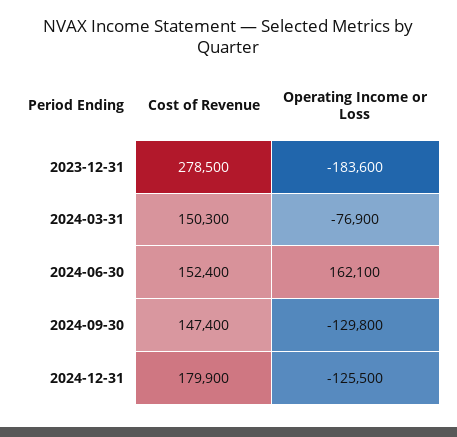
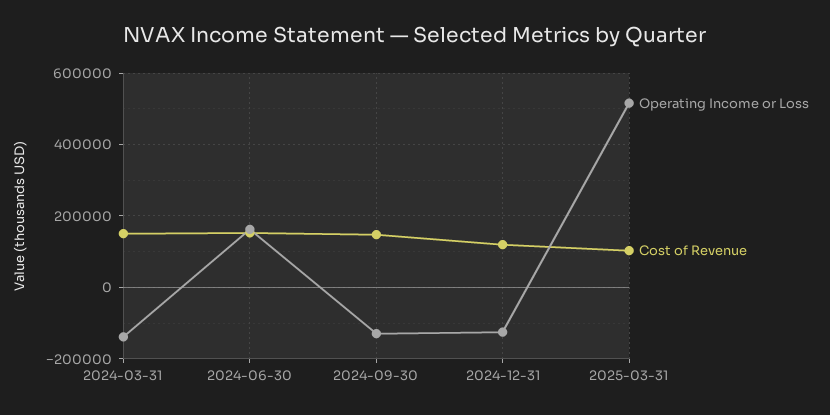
Cost of Revenue, 2023-12-31: 278500 -> none
Operating Income or Loss, 2023-12-31: -183600 -> none
Operating Income or Loss, 2024-03-31: -76900 -> -140000
Cost of Revenue, 2024-12-31: 179900 -> 120000
Operating Income or Loss, 2025-03-31: none -> 520000
Cost of Revenue, 2025-03-31: none -> 100000

